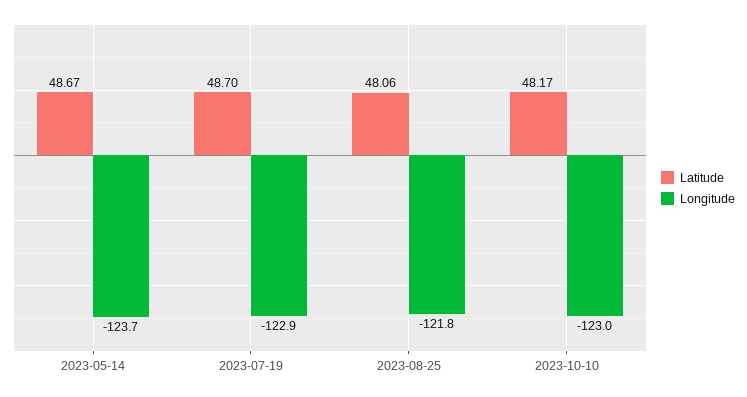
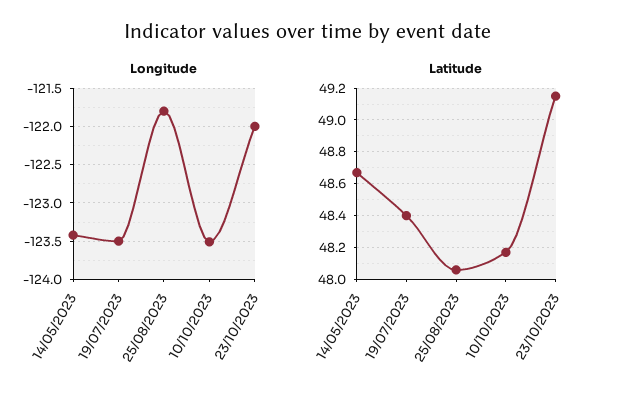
Longitude, 2023-05-14: -123.7 -> -123.4
Latitude, 2023-07-19: 48.7 -> 48.4
Longitude, 2023-07-19: -122.9 -> -123.5
Longitude, 2023-10-10: -123 -> -123.5
Longitude, 23/10/2023: none -> -122
Latitude, 23/10/2023: none -> 49.15

